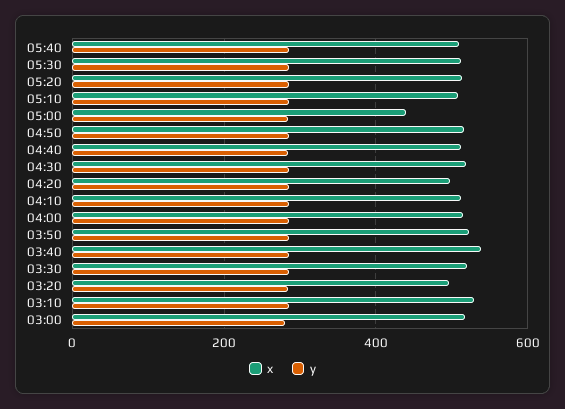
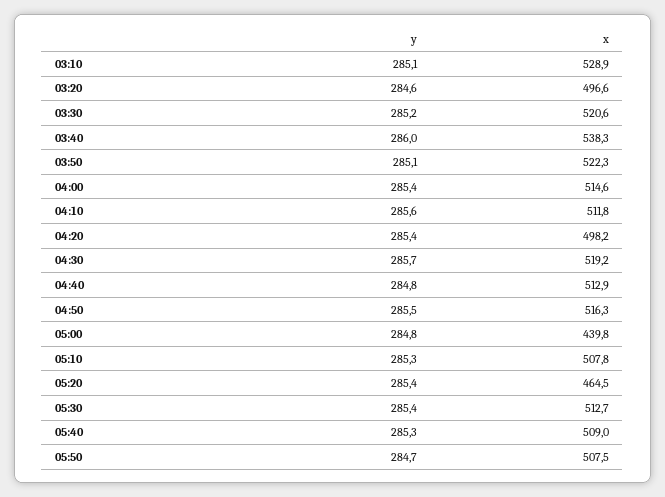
x, 05:20: 520 -> 464.5
x, 03:00: 520 -> none
y, 03:00: 280 -> none
y, 05:50: none -> 284.7
x, 05:50: none -> 507.5

